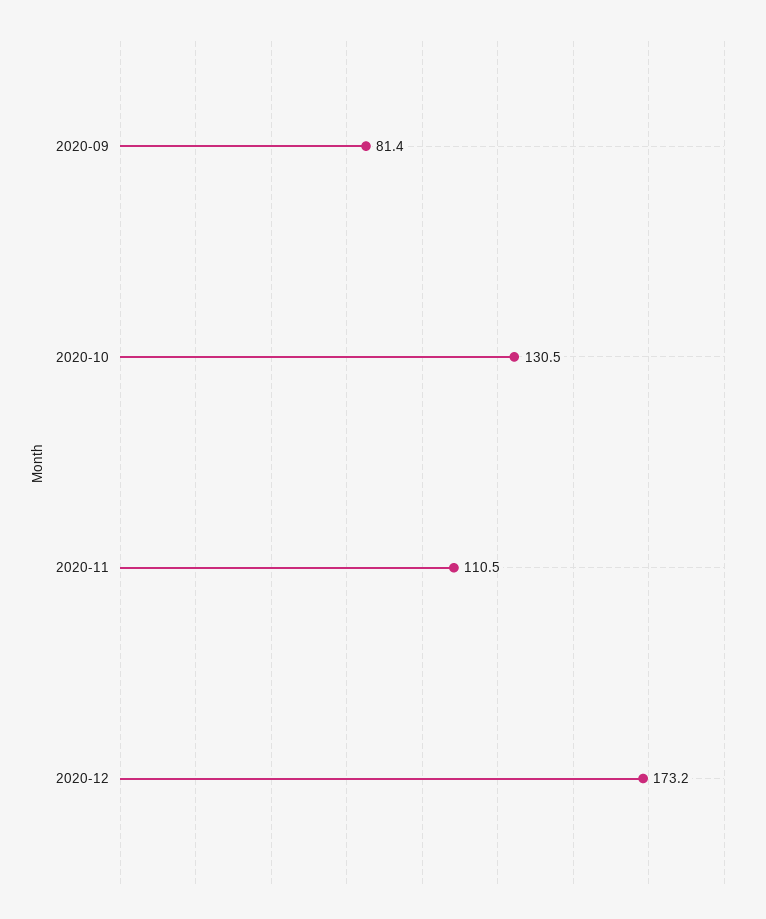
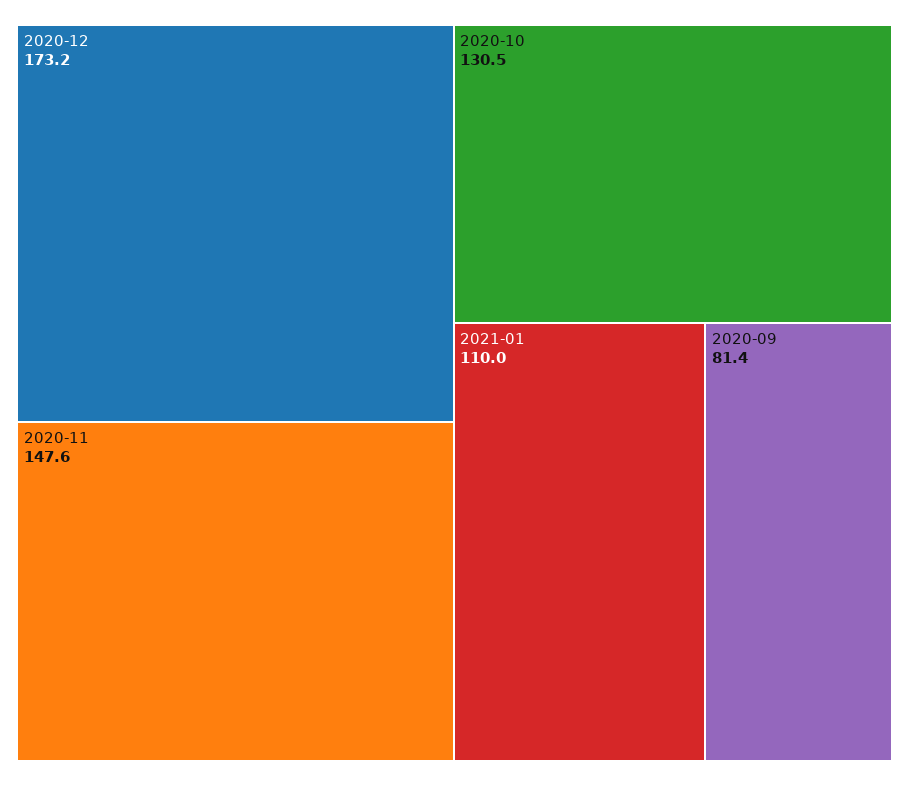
2020-11: 110.5 -> 147.6
2021-01: none -> 110

